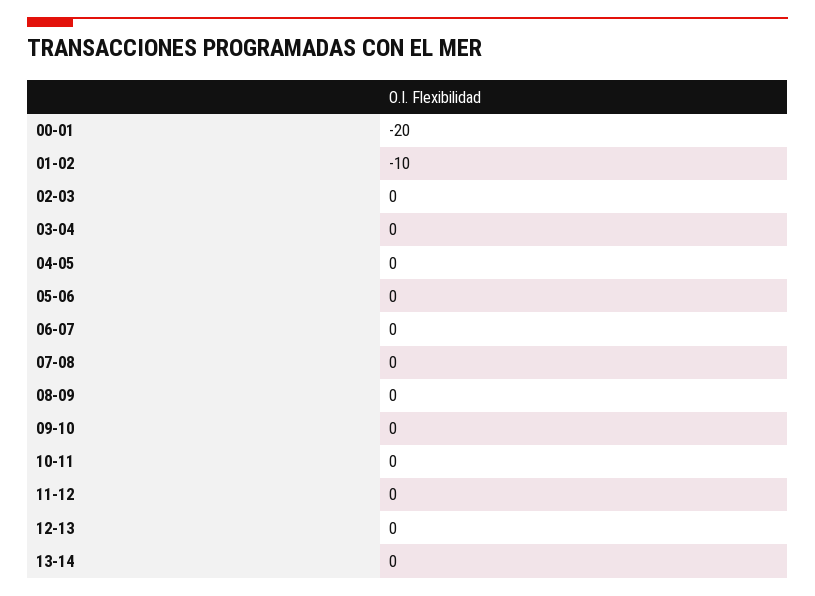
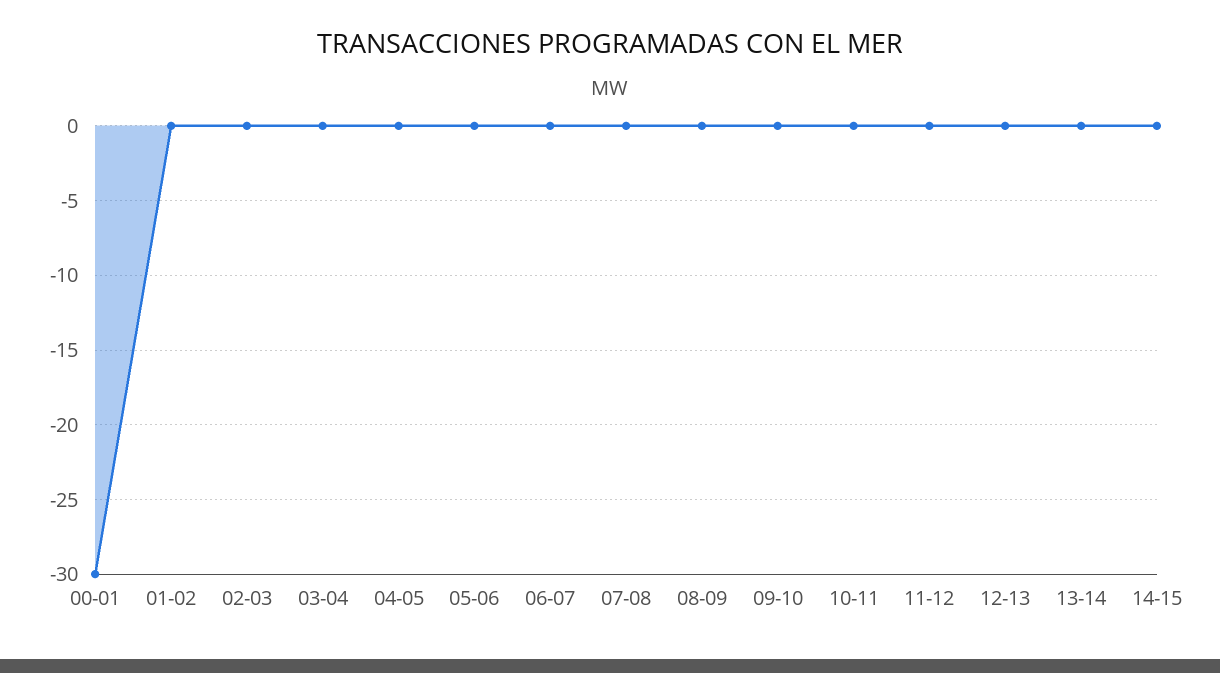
00-01: -20 -> -30
01-02: -10 -> 0
14-15: none -> 0

